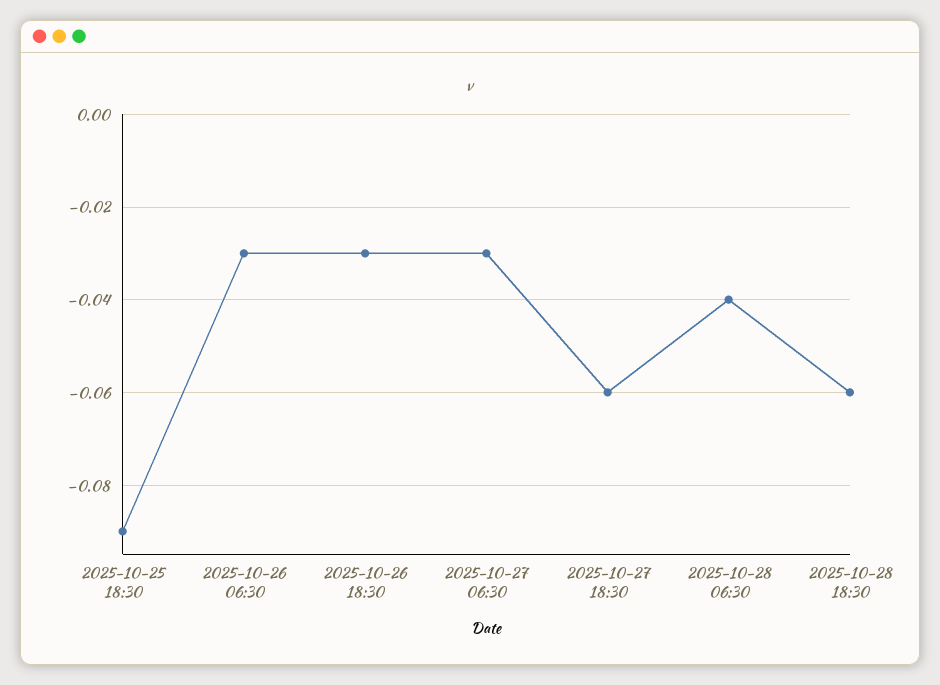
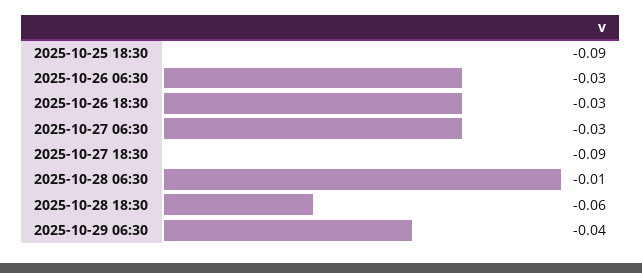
2025-10-27 18:30: -0.06 -> -0.09
2025-10-28 06:30: -0.04 -> -0.01
2025-10-29 06:30: none -> -0.04

